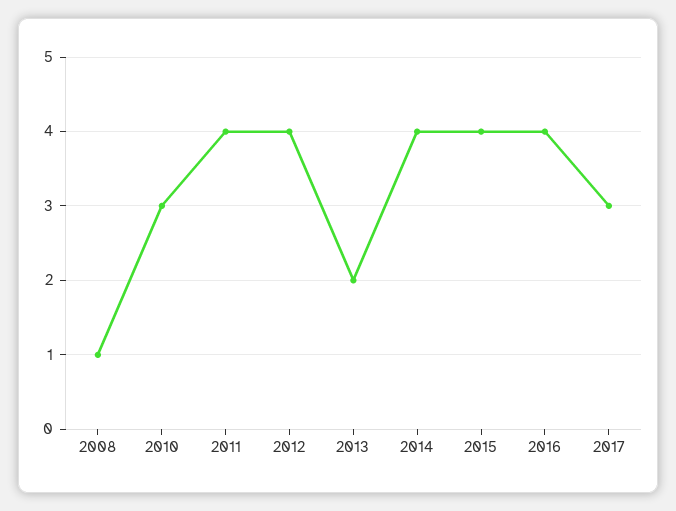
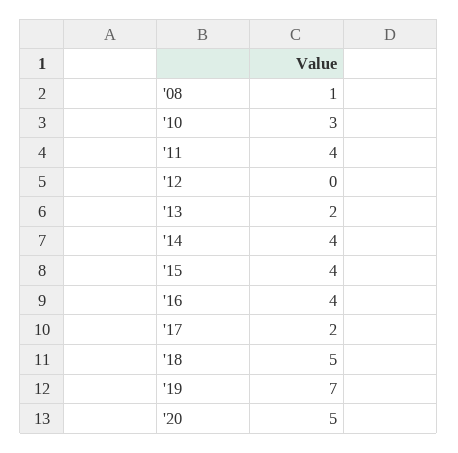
2012: 4 -> 0
2017: 3 -> 2
'18: none -> 5
'19: none -> 7
'20: none -> 5

